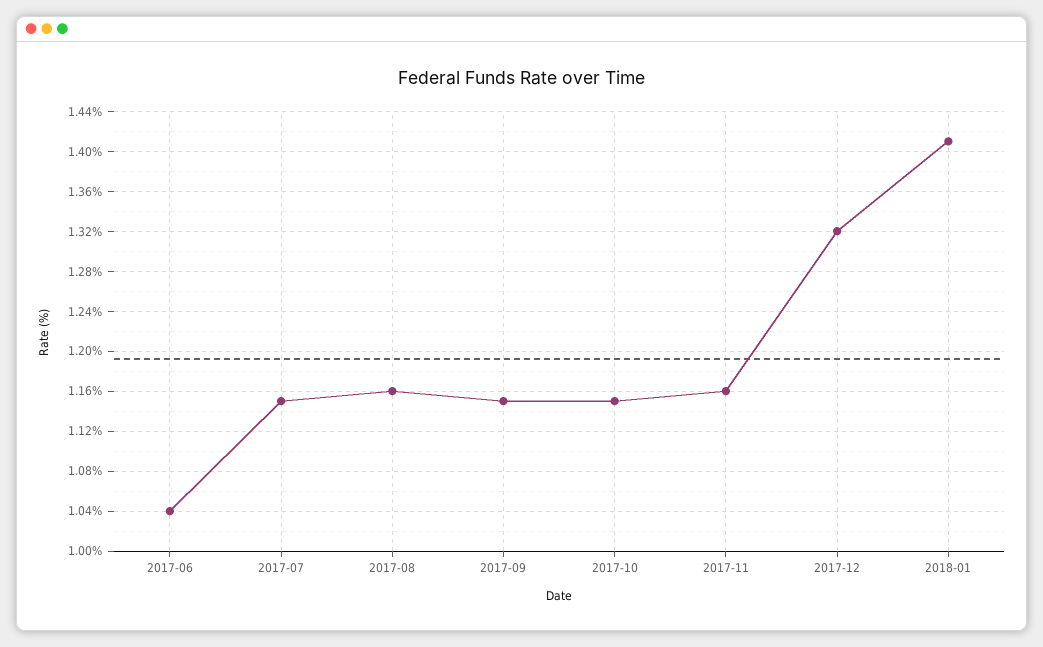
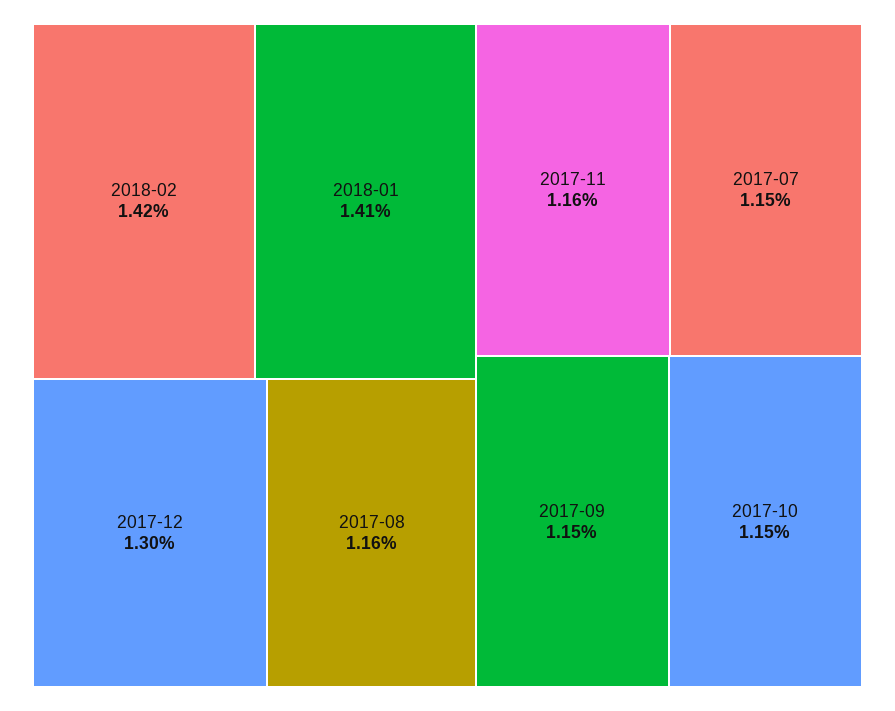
2017-06: 1.04 -> none
2017-12: 1.32 -> 1.3
2018-02: none -> 1.42

